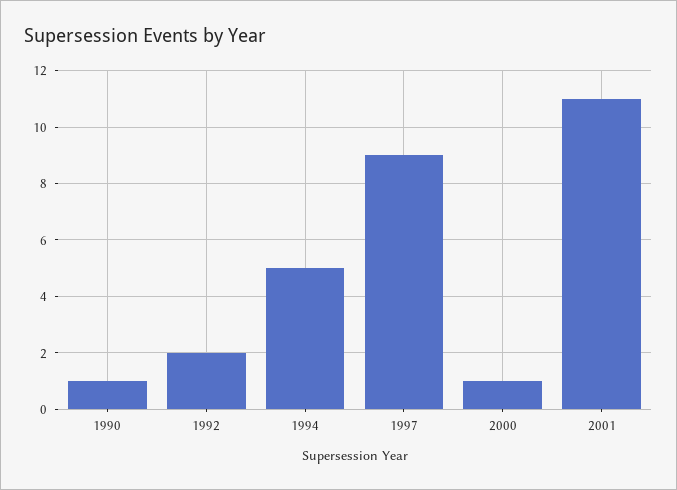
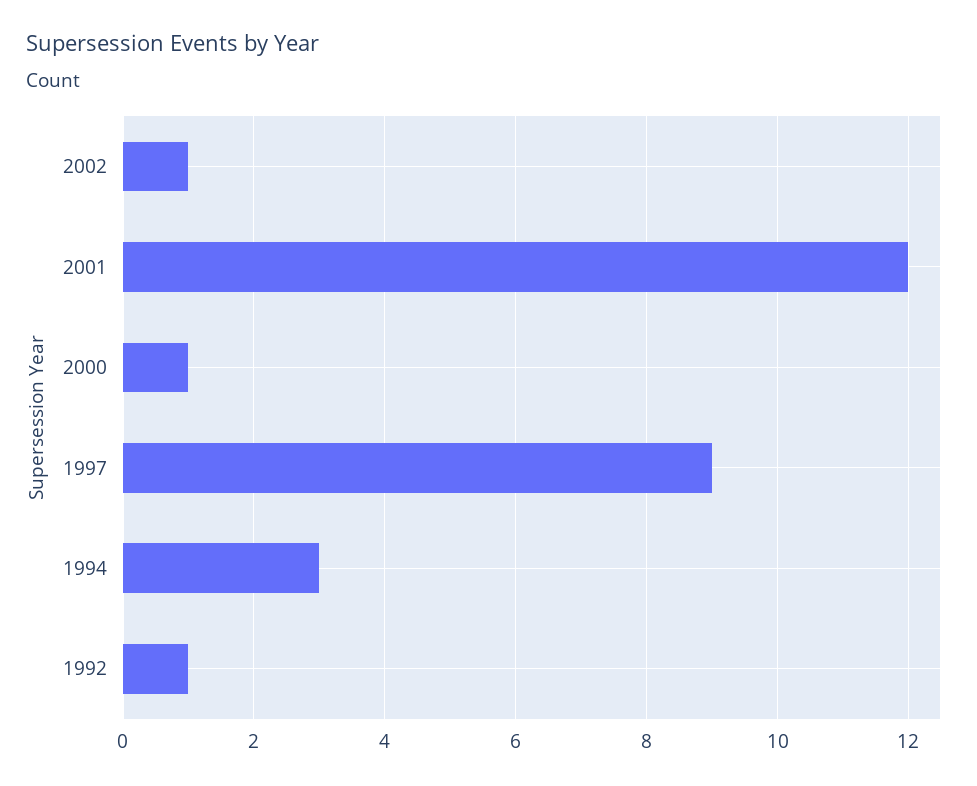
1990: 1 -> none
1992: 2 -> 1
1994: 5 -> 3
2001: 11 -> 12
2002: none -> 1

